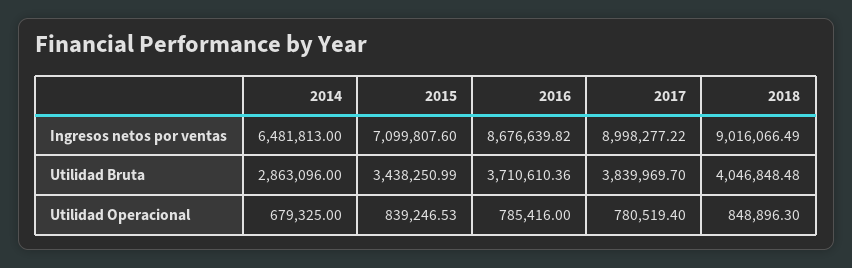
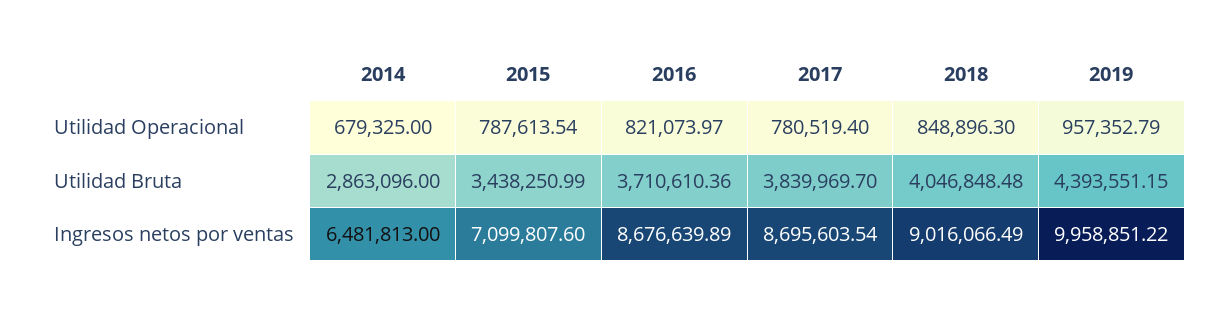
2016, Ingresos netos por ventas: 8676639.82 -> 8676639.89
2017, Ingresos netos por ventas: 8998277.22 -> 8695603.54
2015, Utilidad Operacional: 839246.53 -> 787613.54
2016, Utilidad Operacional: 785416 -> 821073.97
2019, Utilidad Operacional: none -> 957352.79
2019, Utilidad Bruta: none -> 4393551.15
2019, Ingresos netos por ventas: none -> 9958851.22

